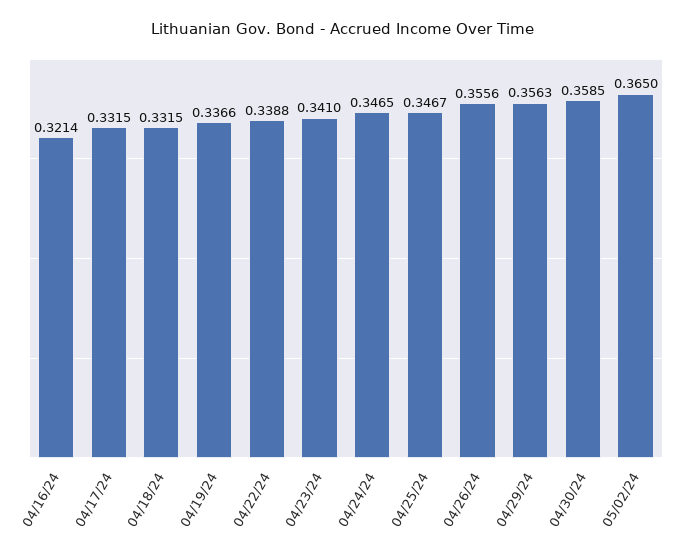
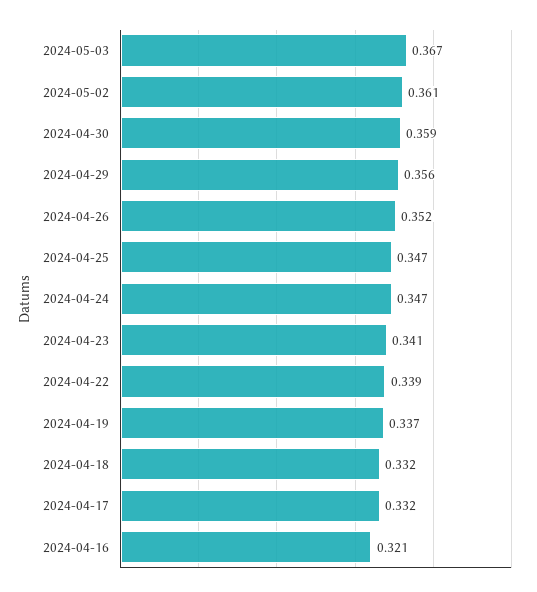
04/26/24: 0.3556 -> 0.352
05/02/24: 0.365 -> 0.361
2024-05-03: none -> 0.367

